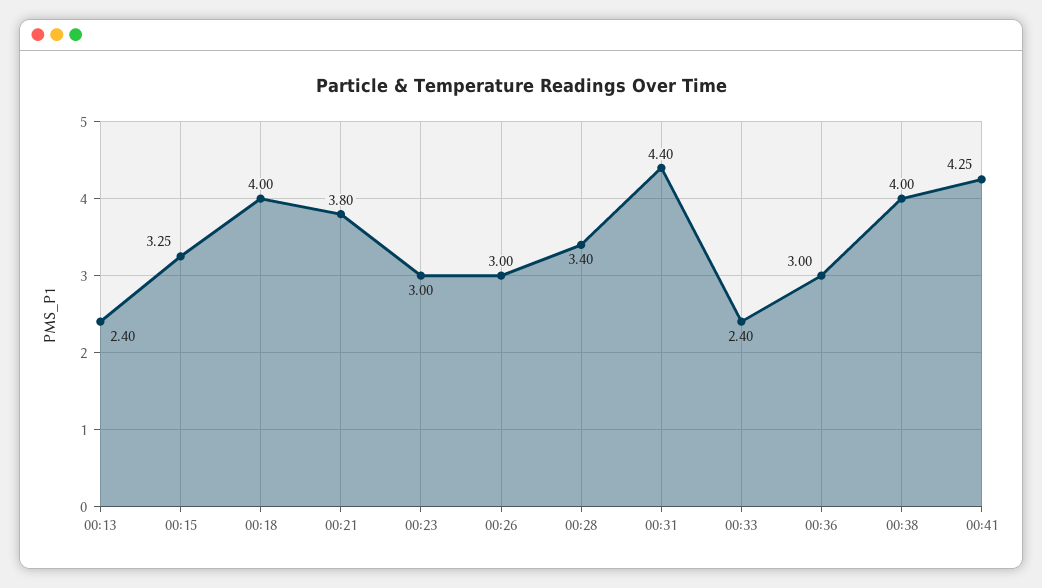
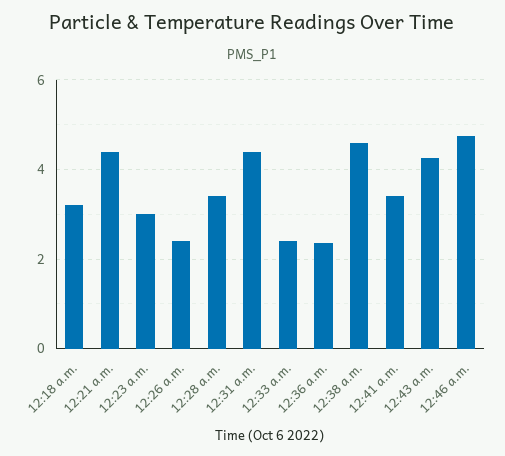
00:13: 2.4 -> none
00:15: 3.25 -> none
00:18: 4 -> 3.2
00:21: 3.8 -> 4.4
00:26: 3 -> 2.4
00:36: 3 -> 2.4
00:38: 4 -> 4.6
00:41: 4.25 -> 3.4
12:43 a.m.: none -> 4.2
12:46 a.m.: none -> 4.8

